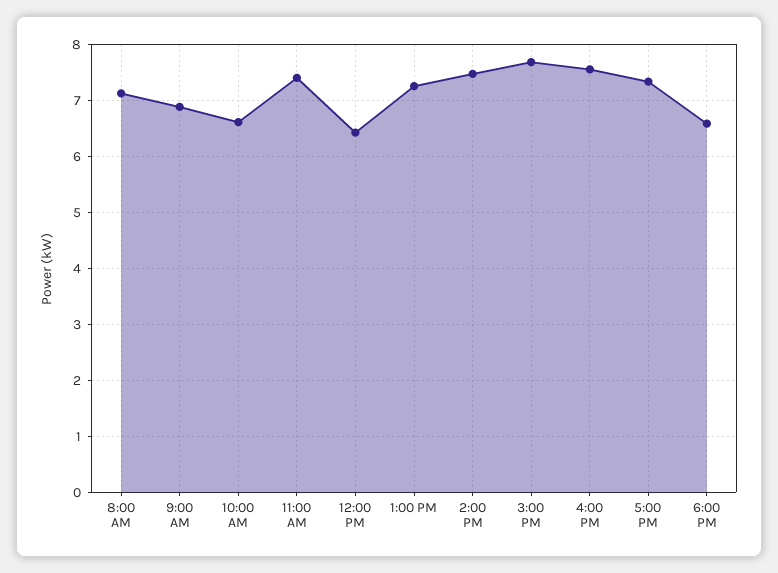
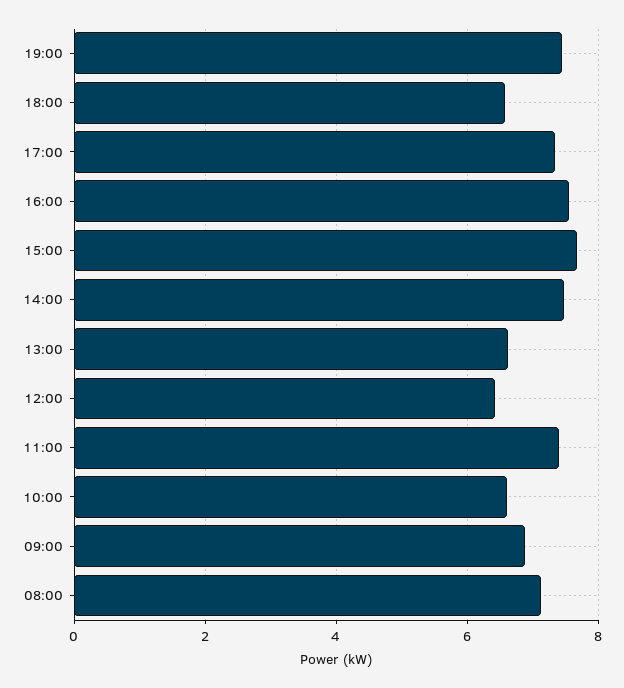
1:00 PM: 7.2 -> 6.6
19:00: none -> 7.4

